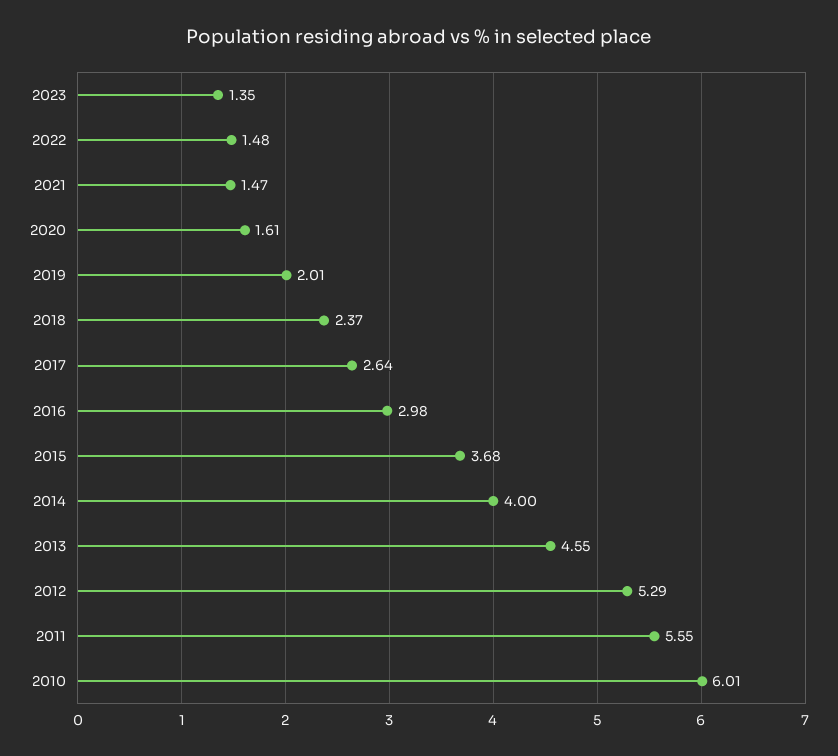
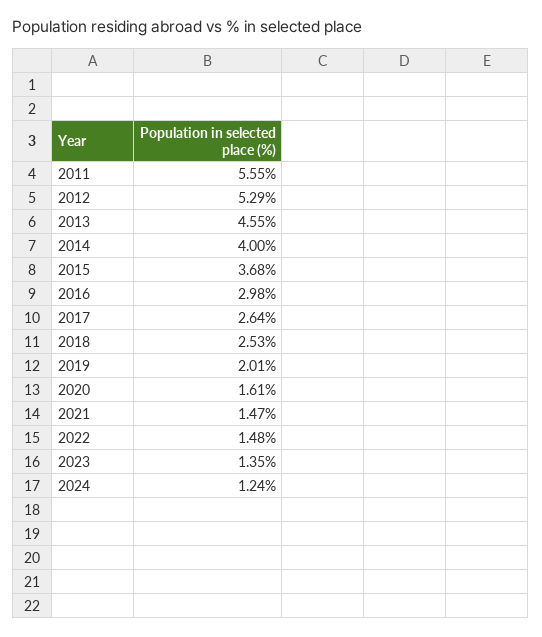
2018: 2.37 -> 2.53
2010: 6.01 -> none
2024: none -> 1.24

